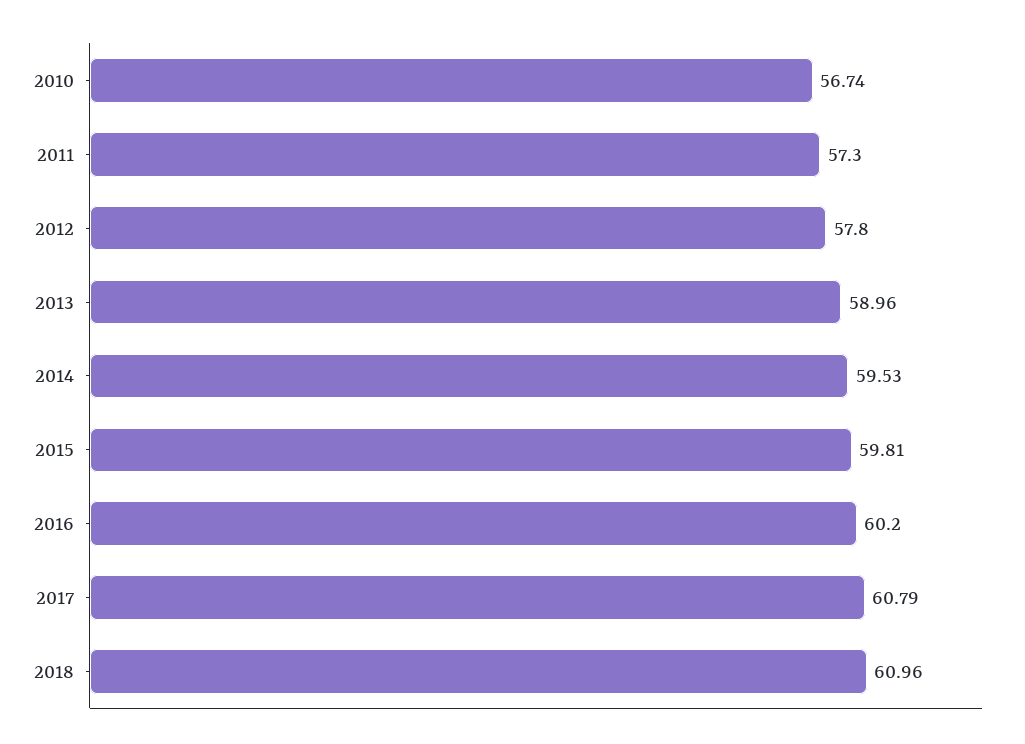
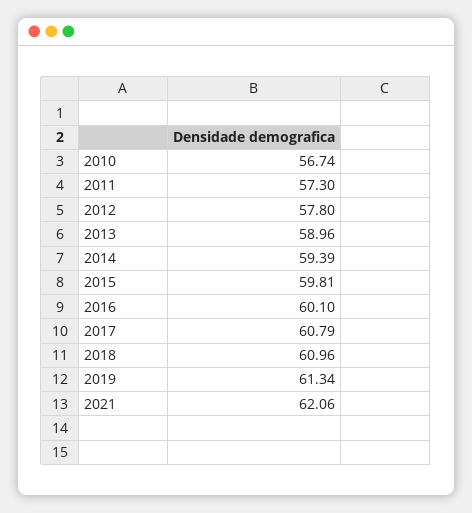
2014: 59.53 -> 59.39
2016: 60.2 -> 60.1
2019: none -> 61.34
2021: none -> 62.06

